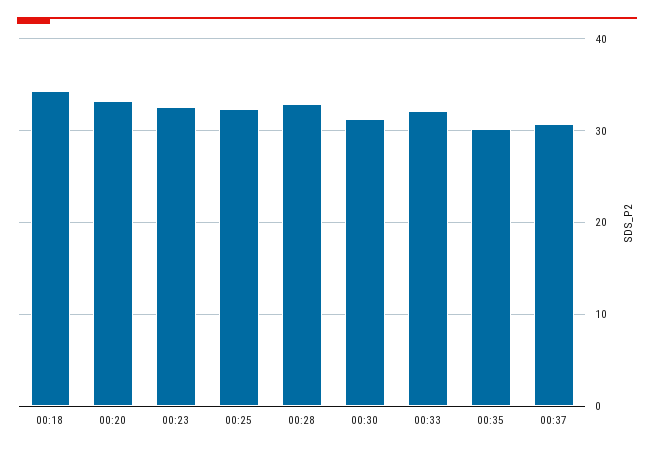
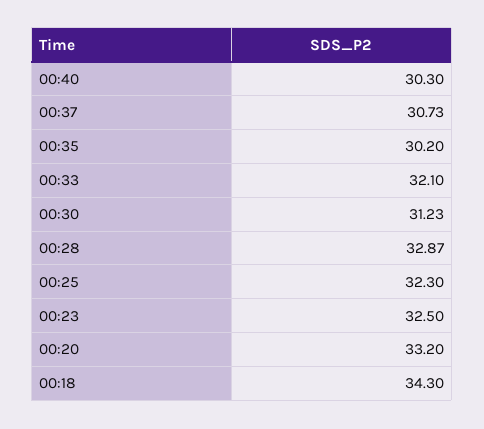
00:40: none -> 30.3

